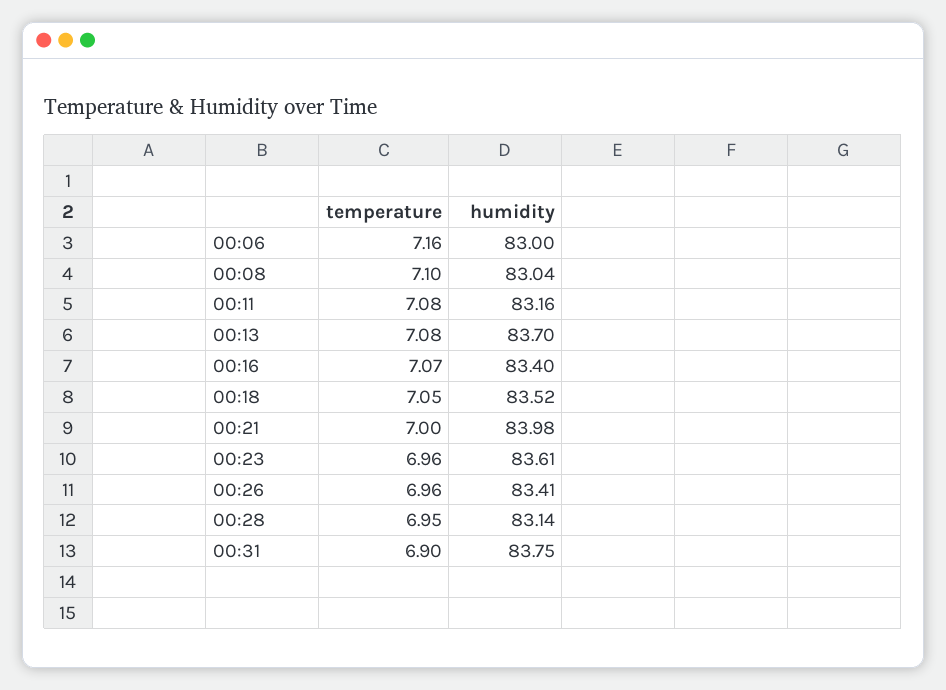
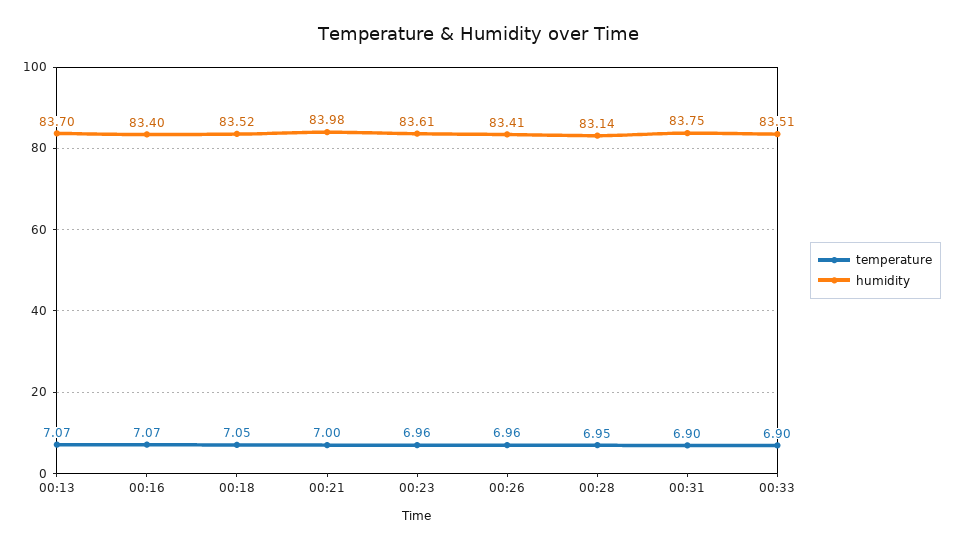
temperature, 00:06: 7.16 -> none
humidity, 00:06: 83 -> none
temperature, 00:08: 7.1 -> none
humidity, 00:08: 83.04 -> none
temperature, 00:11: 7.08 -> none
humidity, 00:11: 83.16 -> none
temperature, 00:13: 7.08 -> 7.07
temperature, 00:33: none -> 6.9
humidity, 00:33: none -> 83.51

